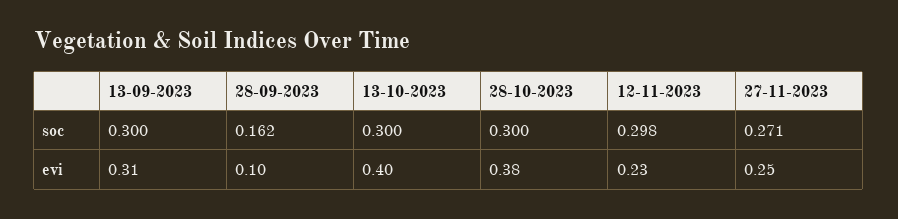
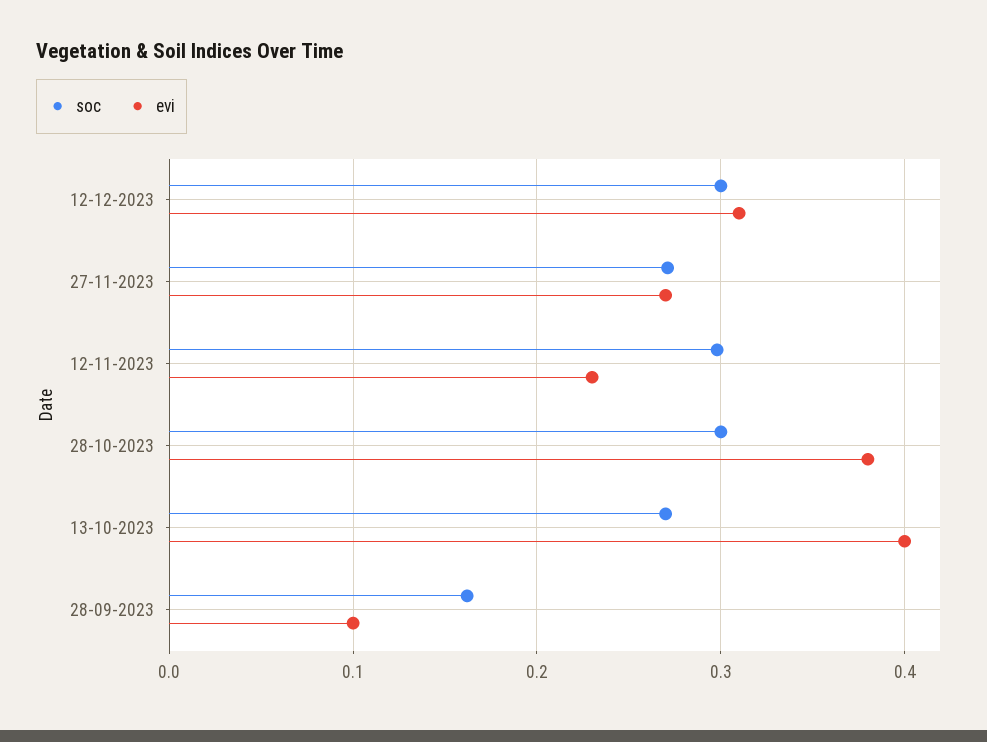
soc, 13-09-2023: 0.3 -> none
soc, 13-10-2023: 0.3 -> 0.27
evi, 13-09-2023: 0.31 -> none
evi, 27-11-2023: 0.25 -> 0.27
soc, 12-12-2023: none -> 0.3
evi, 12-12-2023: none -> 0.31

